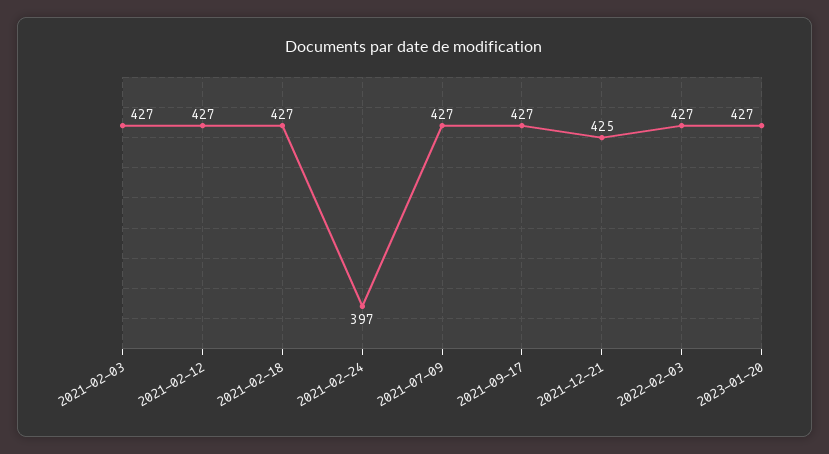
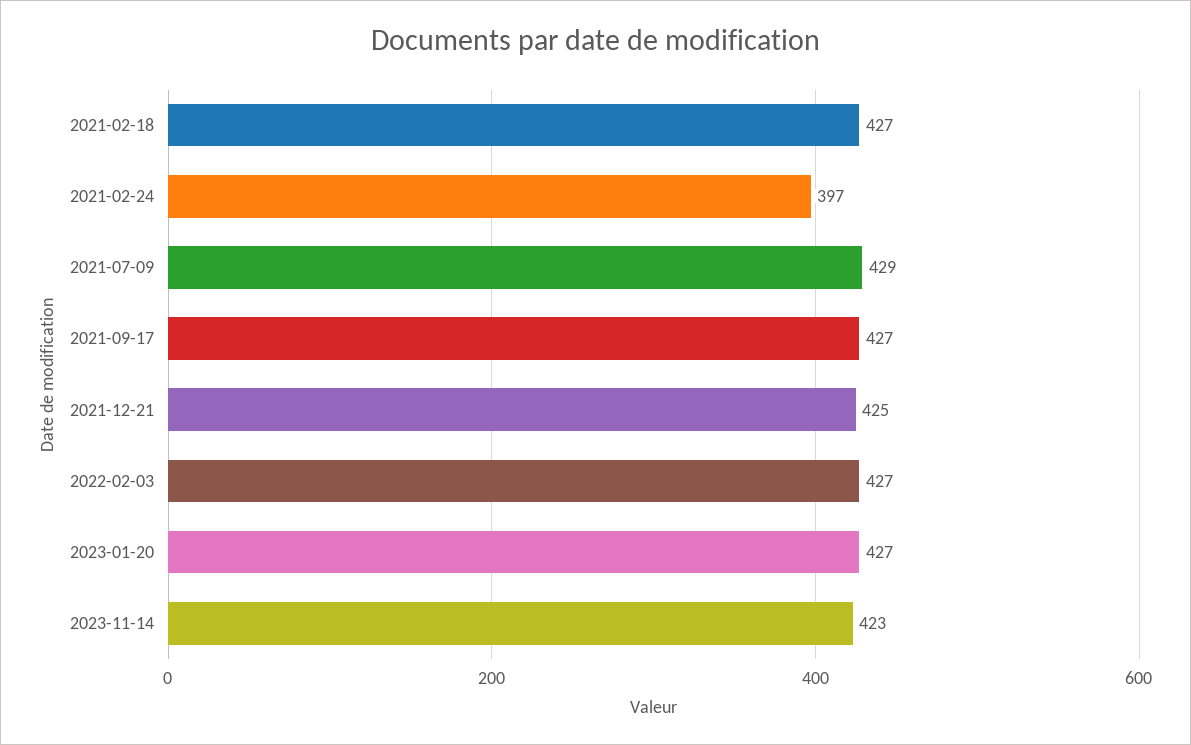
2021-02-03: 427 -> none
2021-02-12: 427 -> none
2021-07-09: 427 -> 429
2023-11-14: none -> 423

